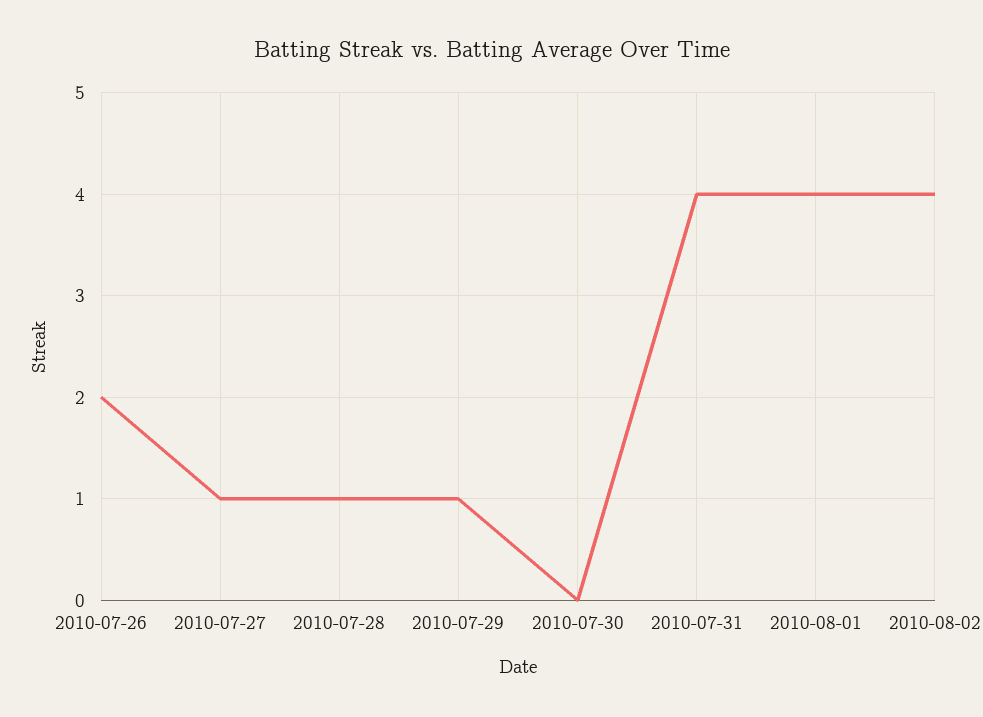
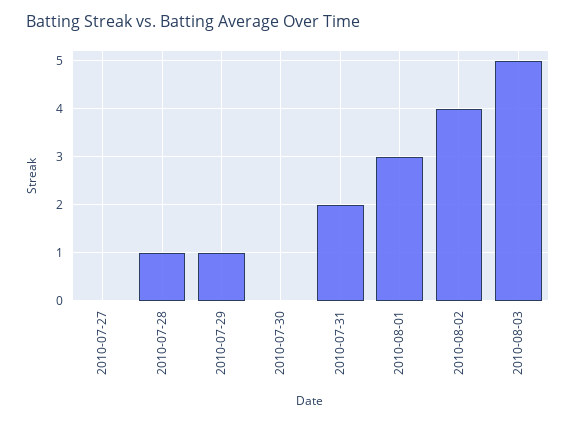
2010-07-26: 2 -> none
2010-07-27: 1 -> 0
2010-07-31: 4 -> 2
2010-08-01: 4 -> 3
2010-08-03: none -> 5

